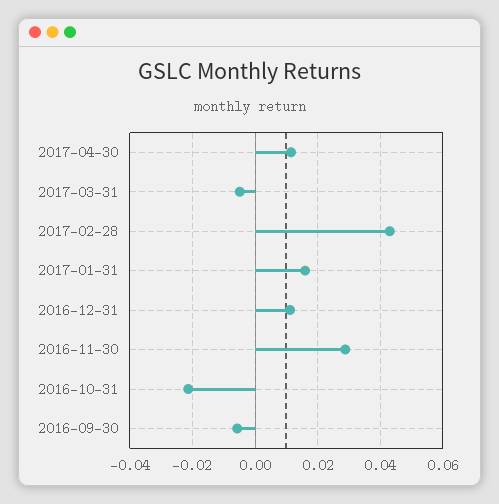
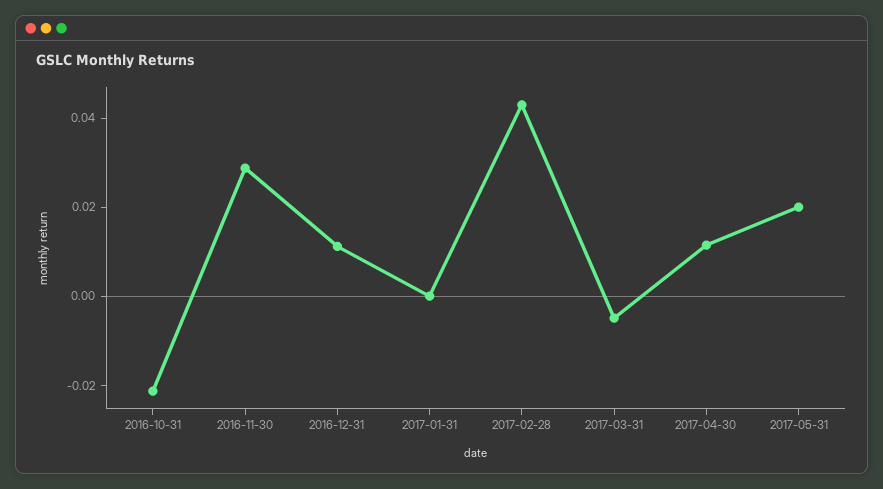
2017-01-31: 0.016 -> 0
2016-09-30: -0.006 -> none
2017-05-31: none -> 0.02

